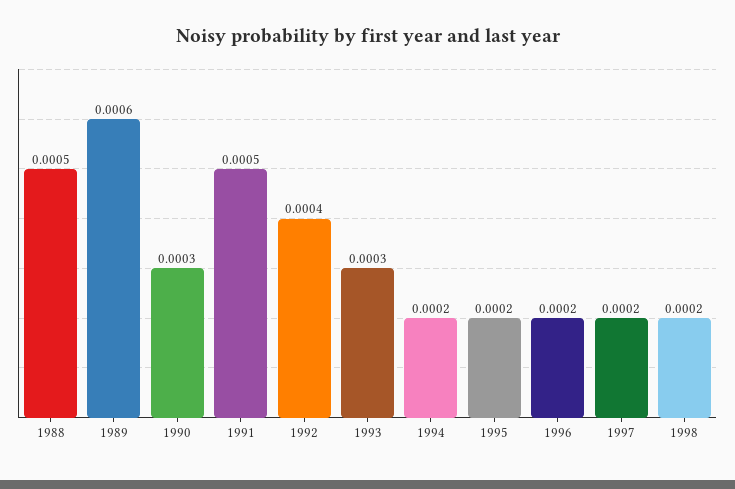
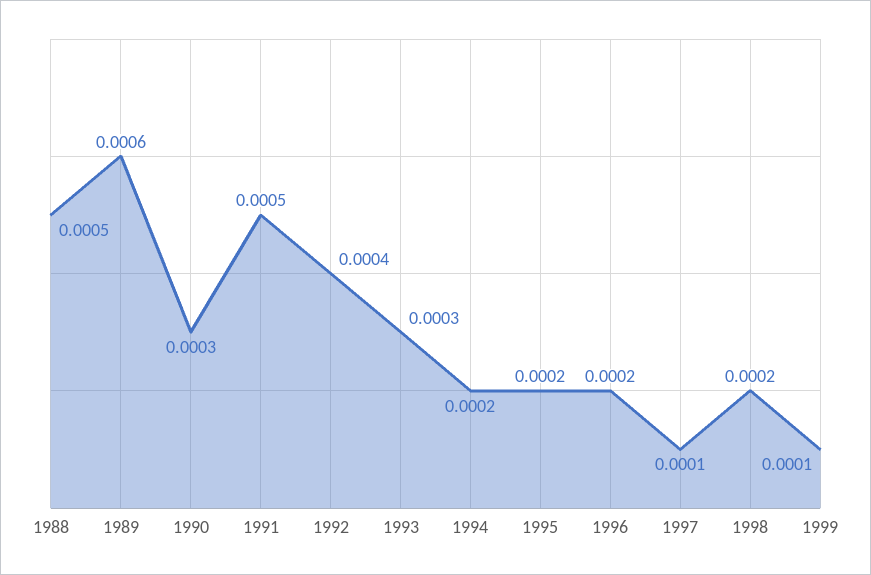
1997: 0.0002 -> 0.0001
1999: none -> 0.0001

